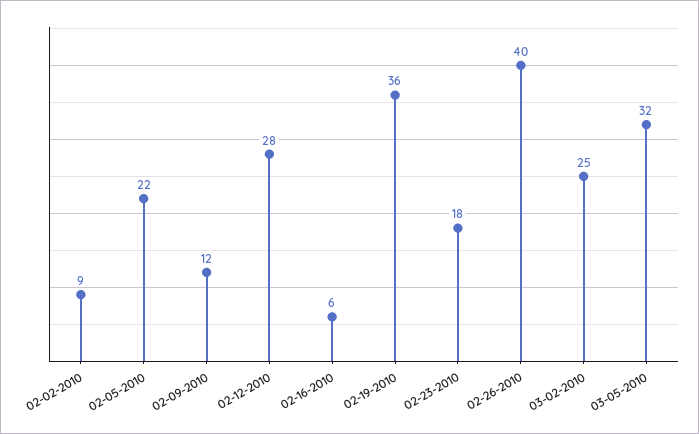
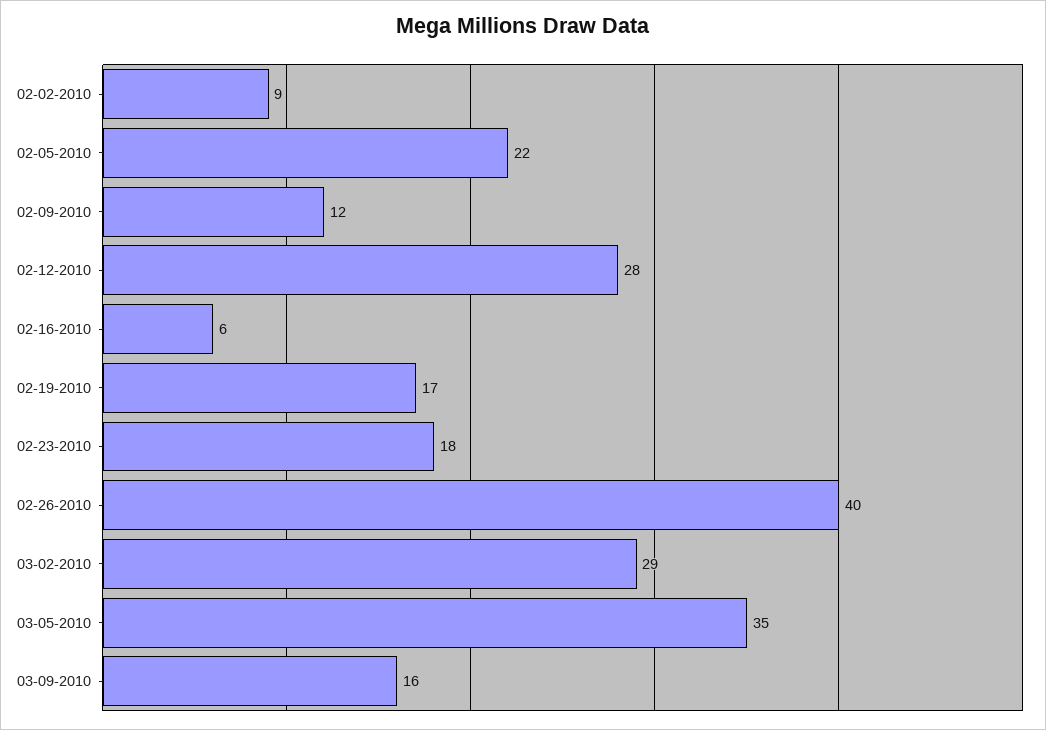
02-19-2010: 36 -> 17
03-02-2010: 25 -> 29
03-05-2010: 32 -> 35
03-09-2010: none -> 16

